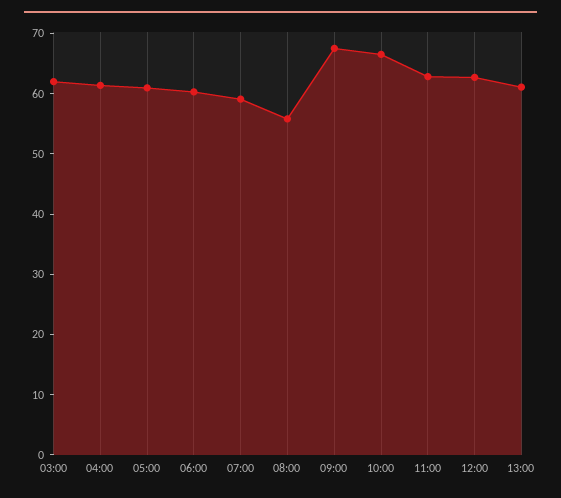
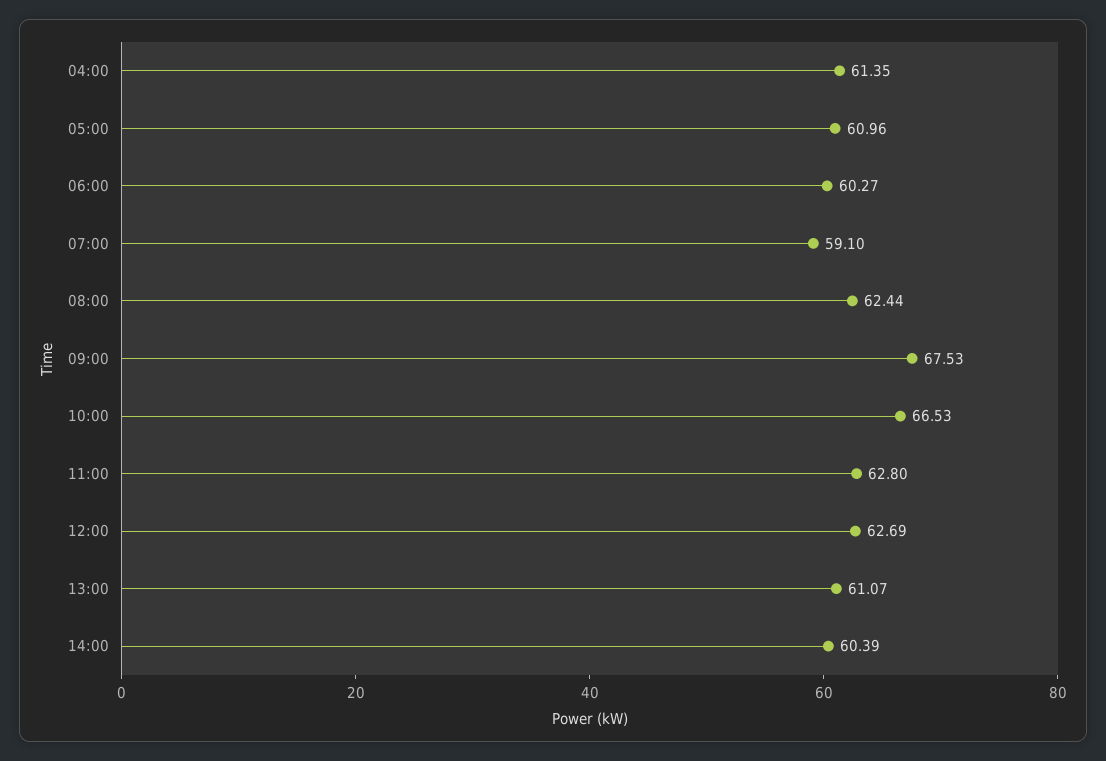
03:00: 62 -> none
08:00: 56 -> 62.44
14:00: none -> 60.39

